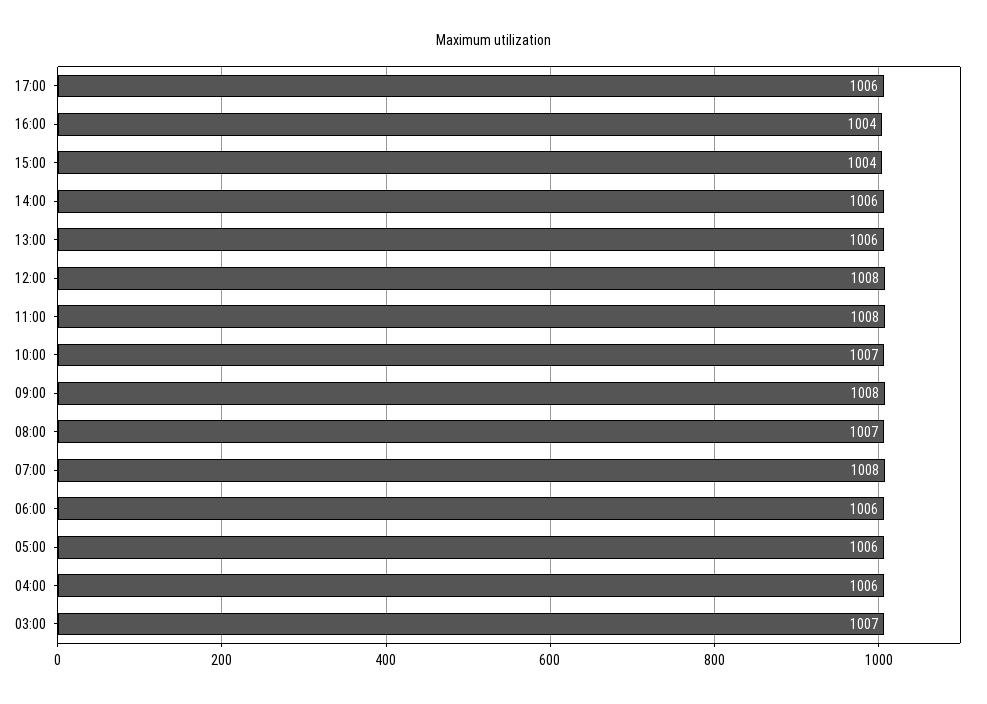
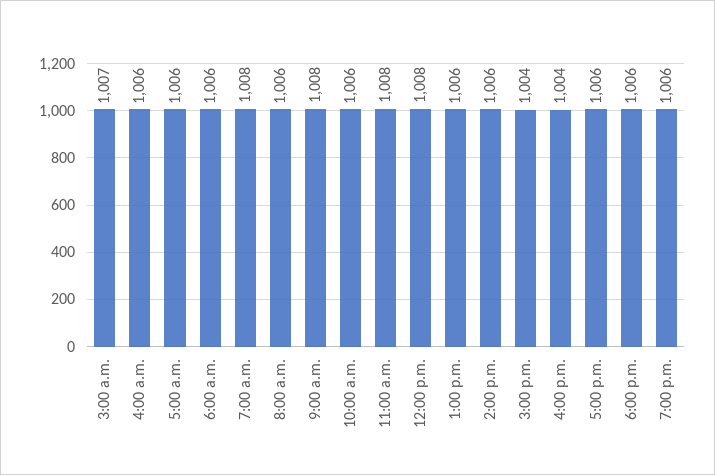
10:00: 1007 -> 1006
08:00: 1007 -> 1006
6:00 p.m.: none -> 1006
7:00 p.m.: none -> 1006

